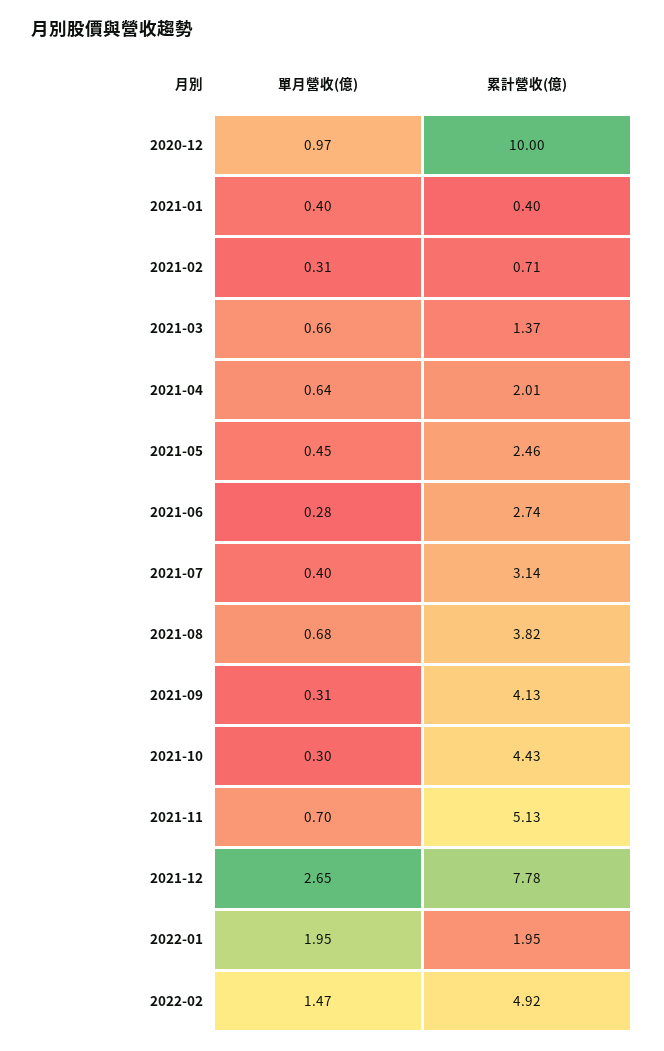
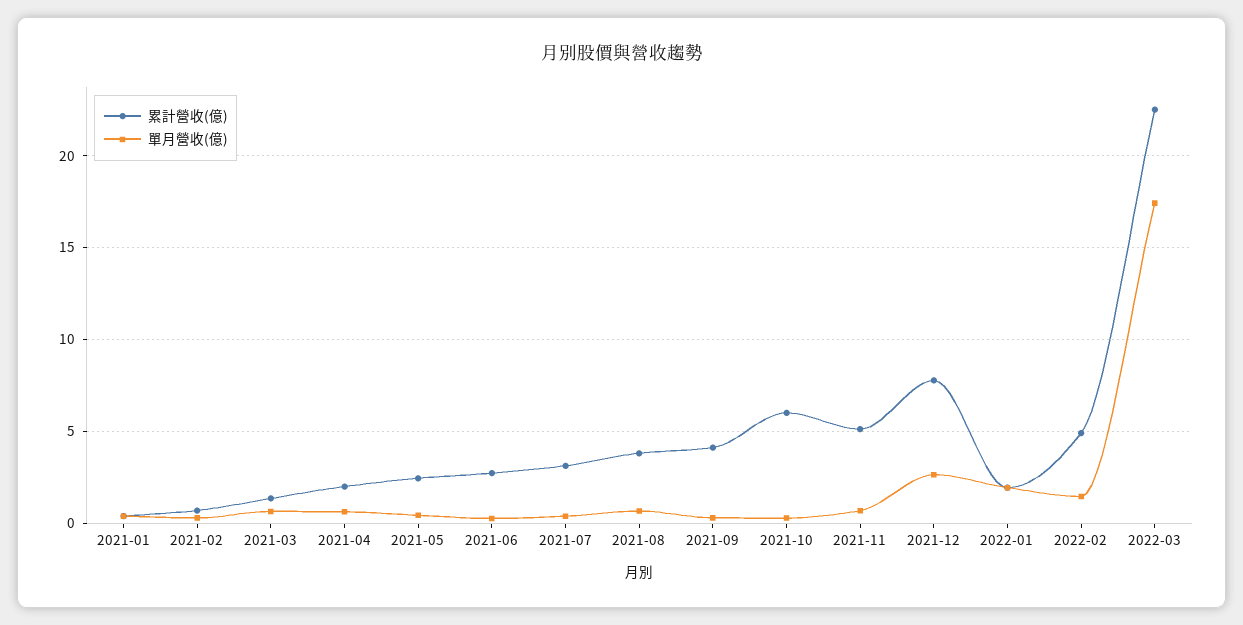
單月營收(億), 2020-12: 0.97 -> none
累計營收(億), 2020-12: 10 -> none
累計營收(億), 2021-10: 4.43 -> 6
累計營收(億), 2022-03: none -> 22.5
單月營收(億), 2022-03: none -> 17.5

